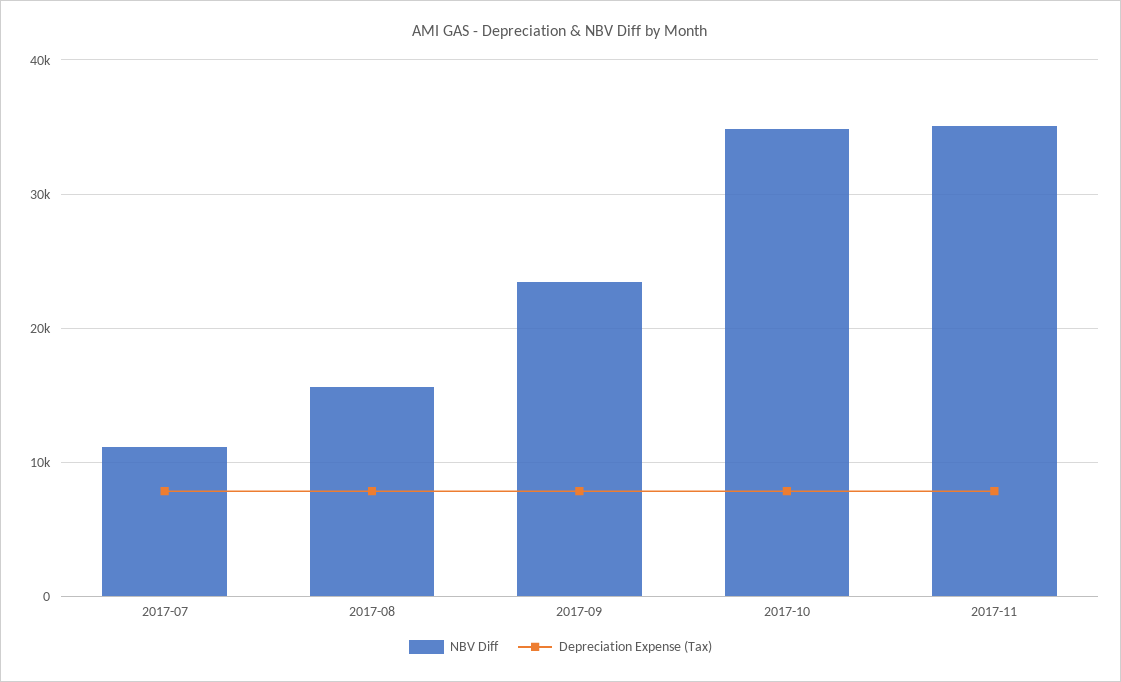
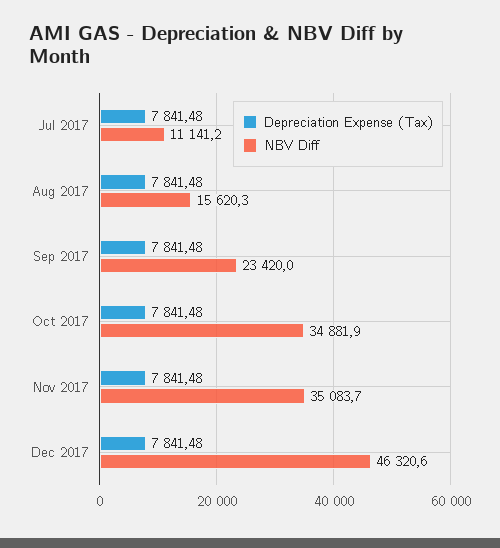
Depreciation Expense (Tax), Dec 2017: none -> 7841.48
NBV Diff, Dec 2017: none -> 46320.6

